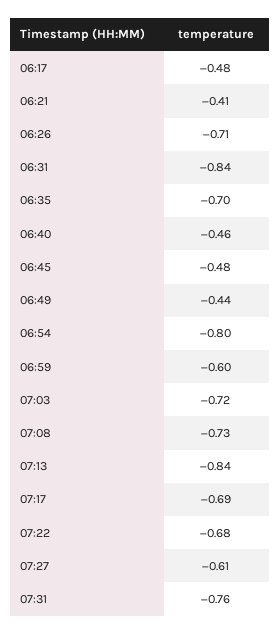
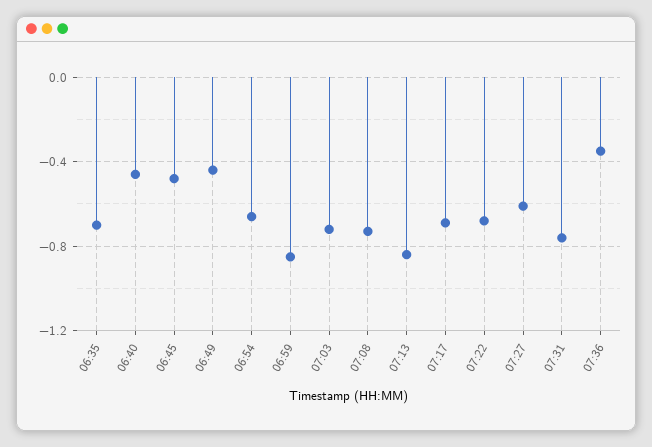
06:17: -0.48 -> none
06:21: -0.41 -> none
06:26: -0.71 -> none
06:31: -0.84 -> none
06:54: -0.8 -> -0.65
06:59: -0.6 -> -0.85
07:36: none -> -0.35

